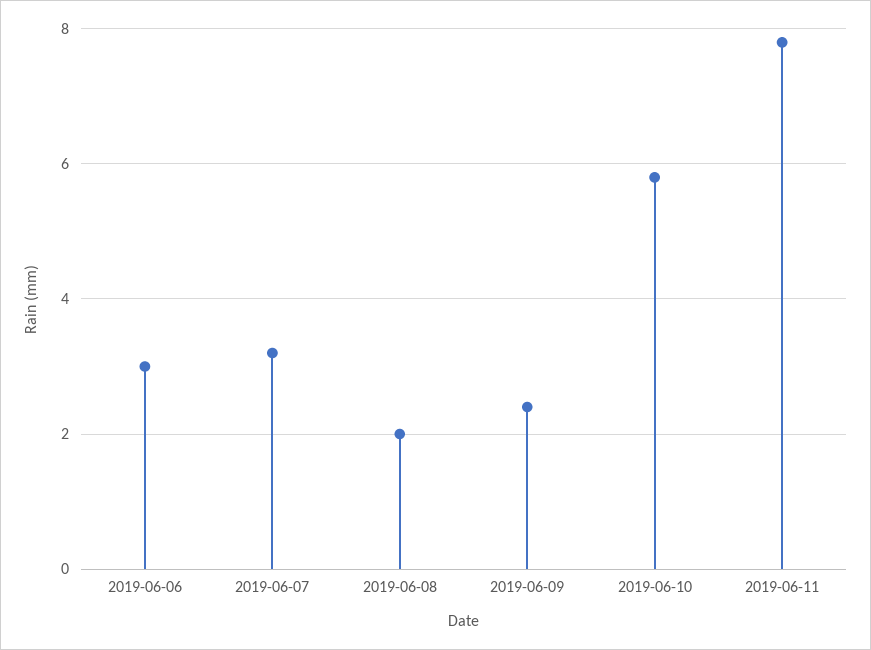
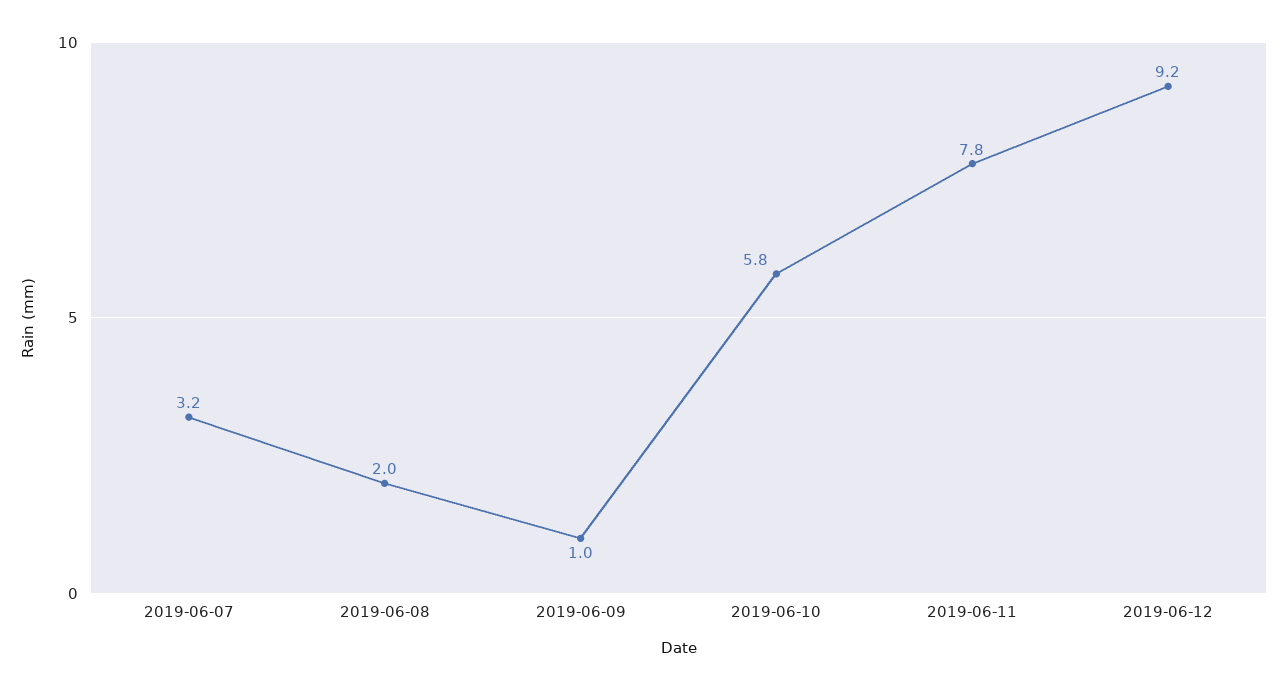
2019-06-06: 3 -> none
2019-06-09: 2.5 -> 1
2019-06-12: none -> 9.2

